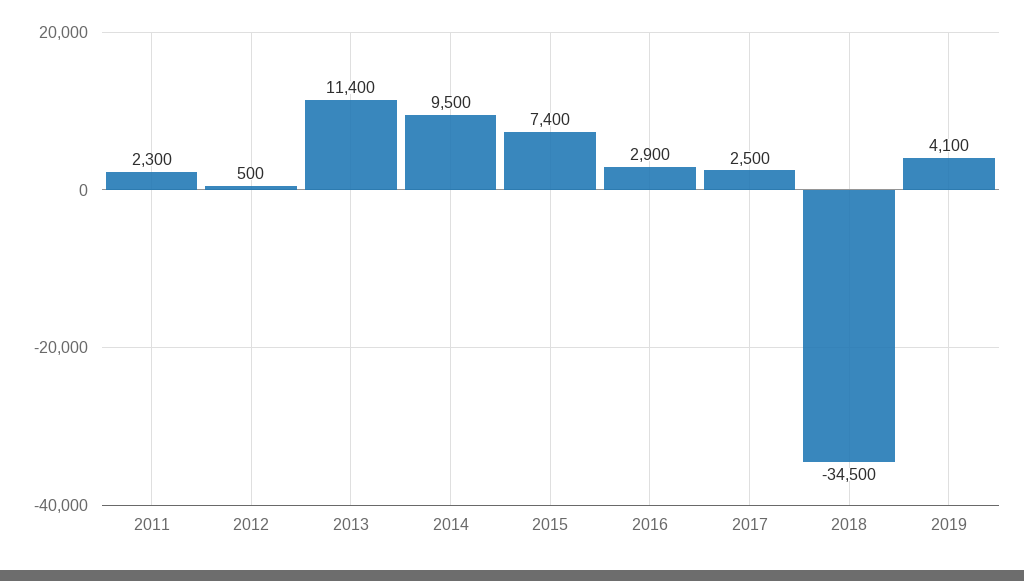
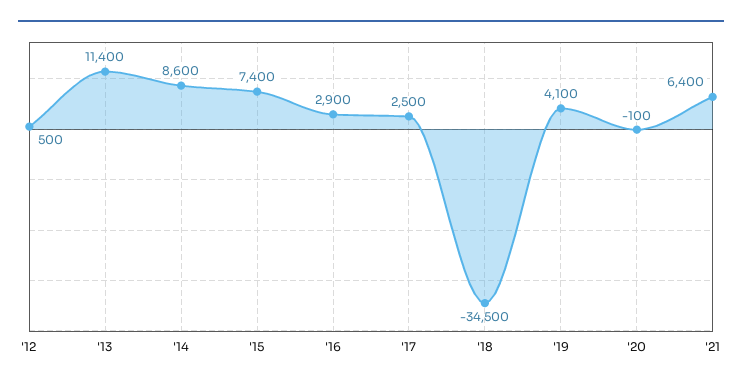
2011: 2300 -> none
2014: 9500 -> 8600
'20: none -> -100
'21: none -> 6400

